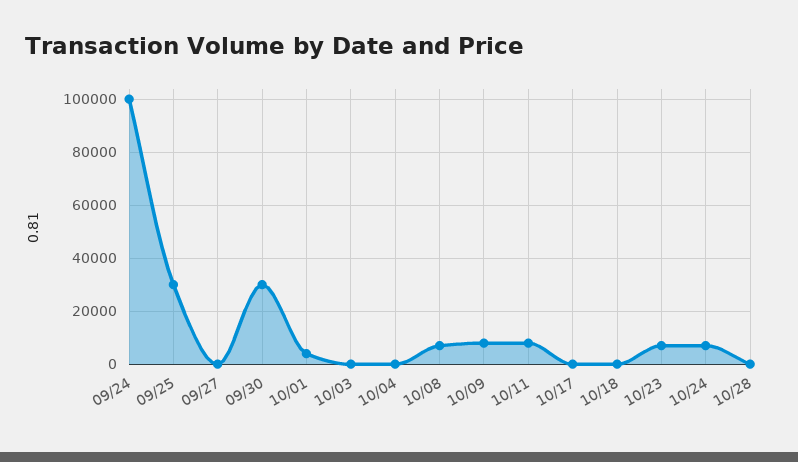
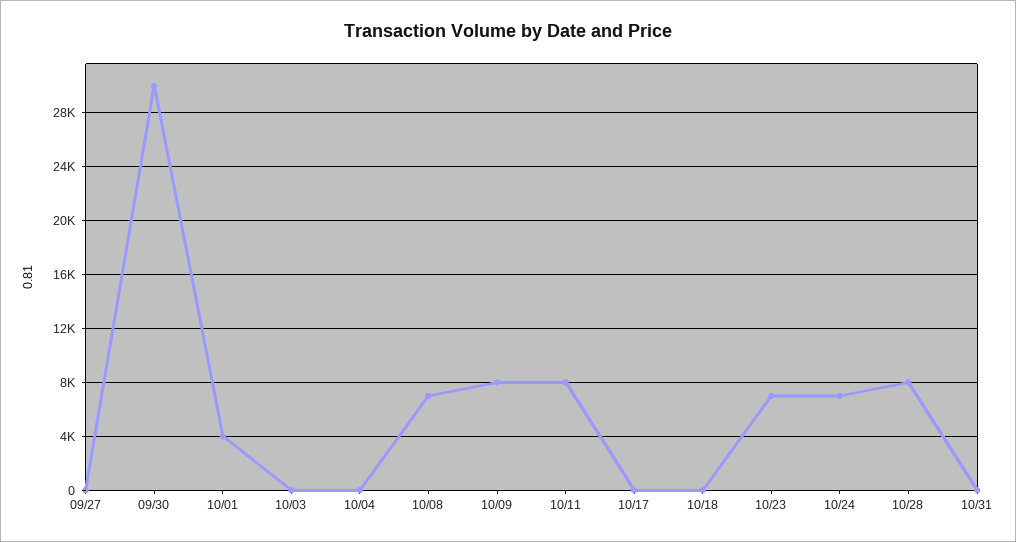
09/24: 100000 -> none
09/25: 30000 -> none
10/28: 0 -> 8000
10/31: none -> 0

